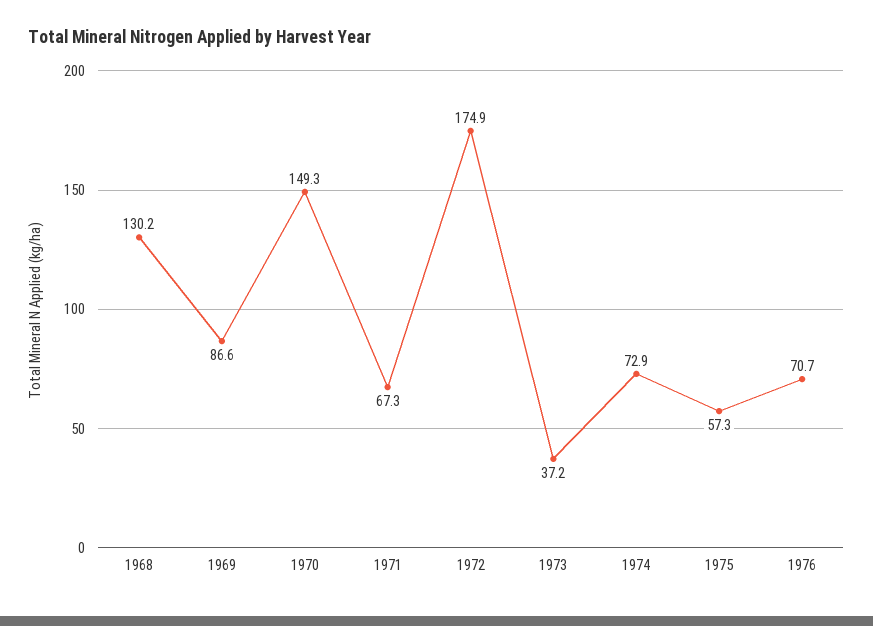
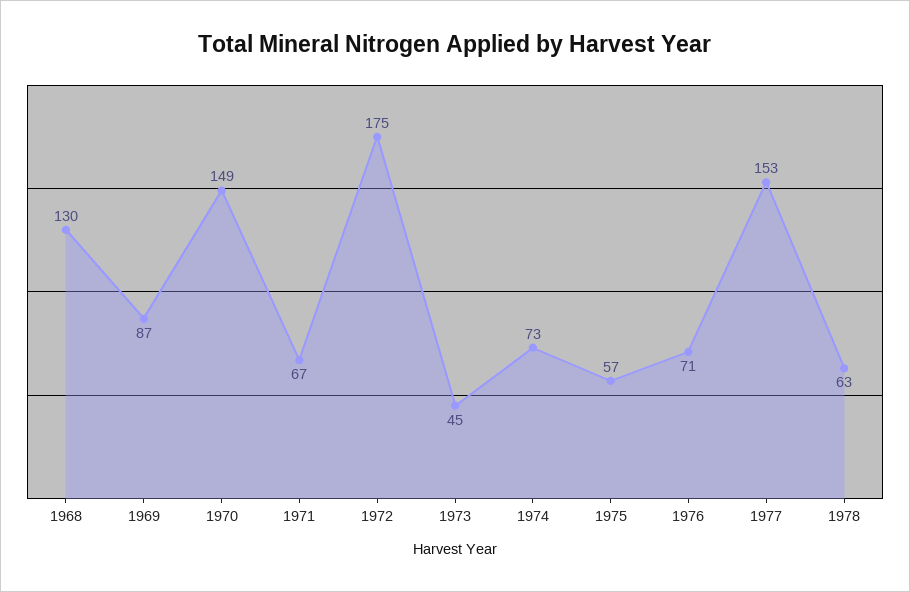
1973: 37.2 -> 45
1977: none -> 153
1978: none -> 63

